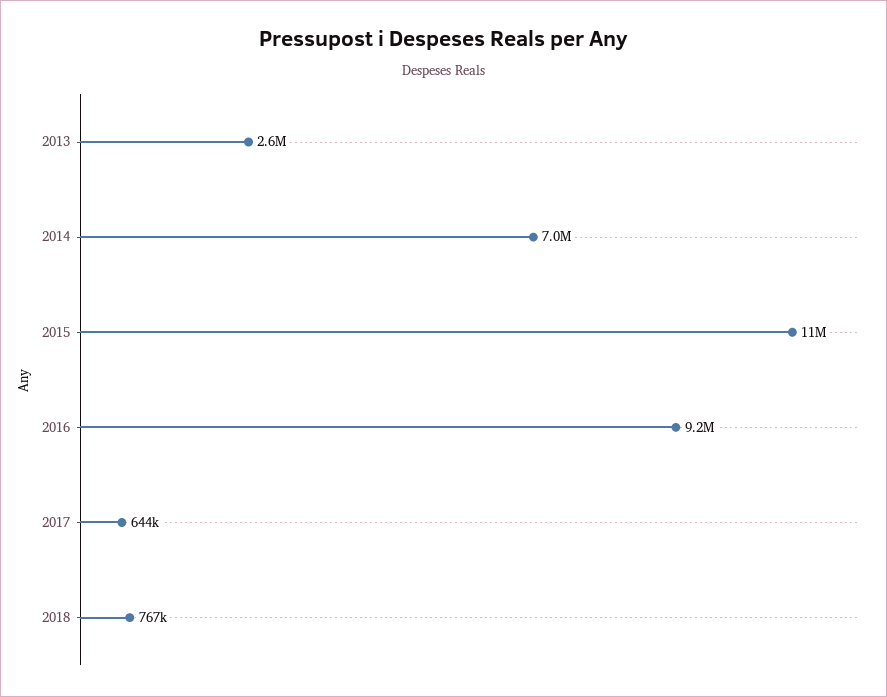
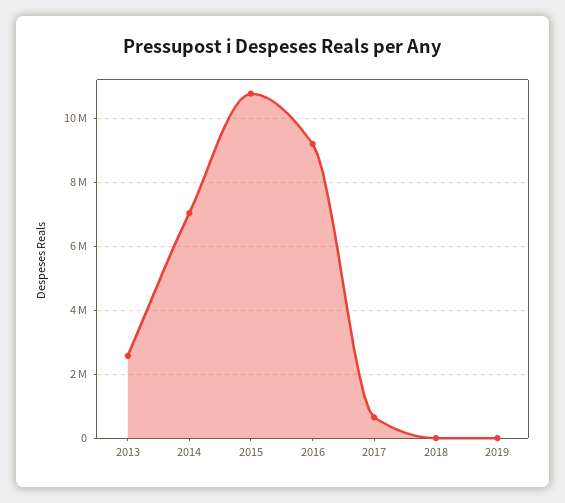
2018: 767000 -> 0
2019: none -> 0

